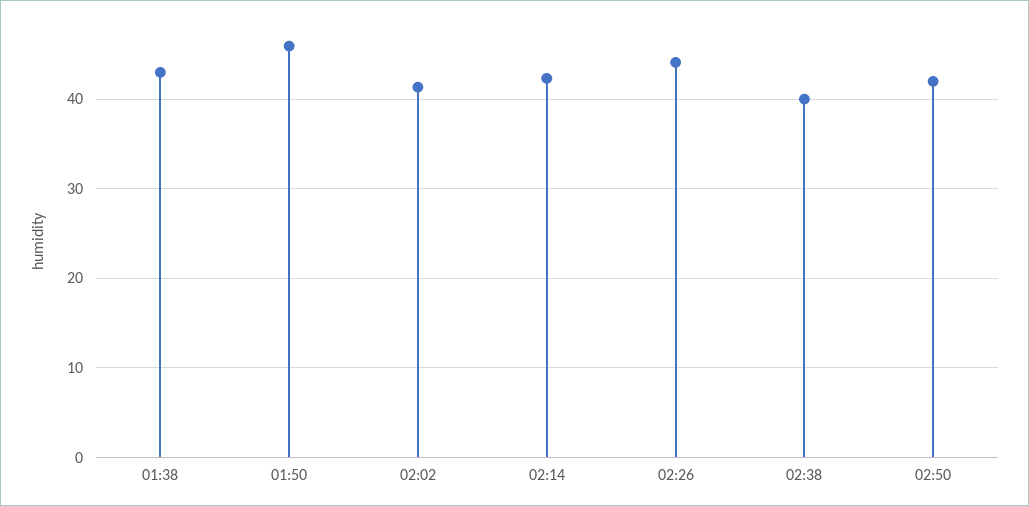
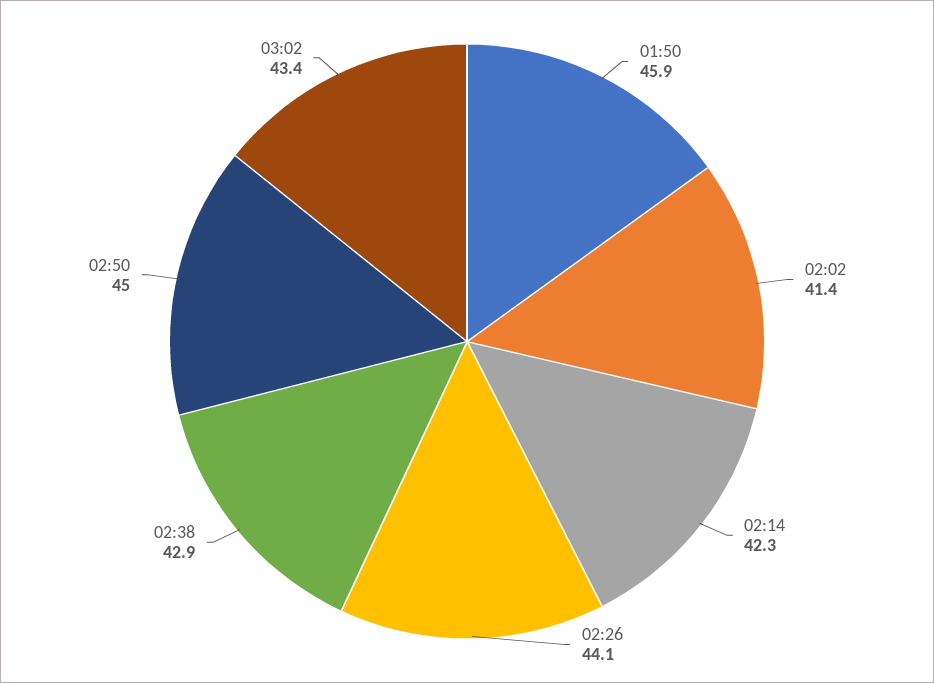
01:38: 43 -> none
02:38: 40 -> 42.9
02:50: 42 -> 45
03:02: none -> 43.4

